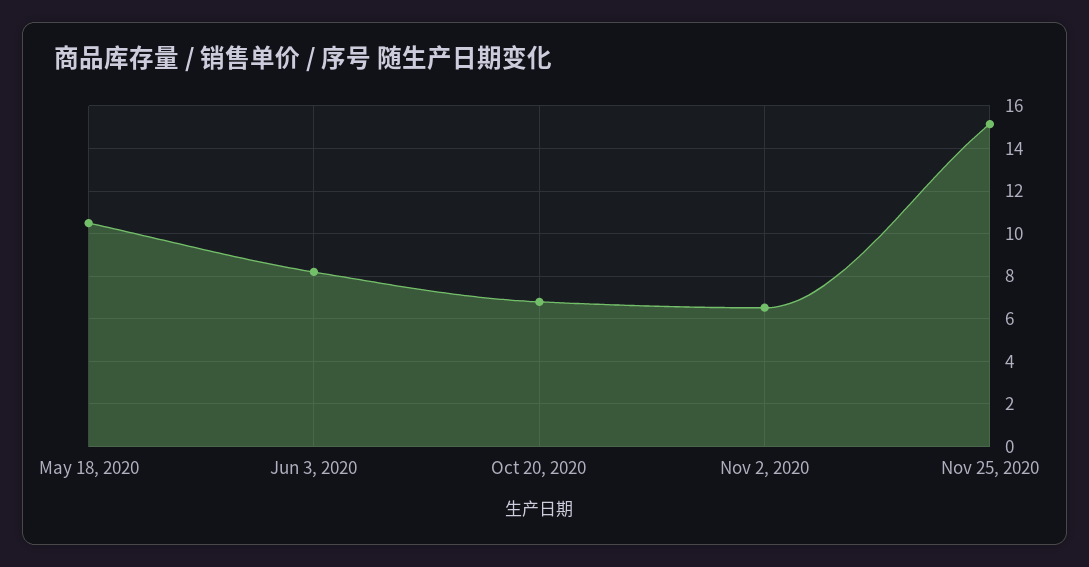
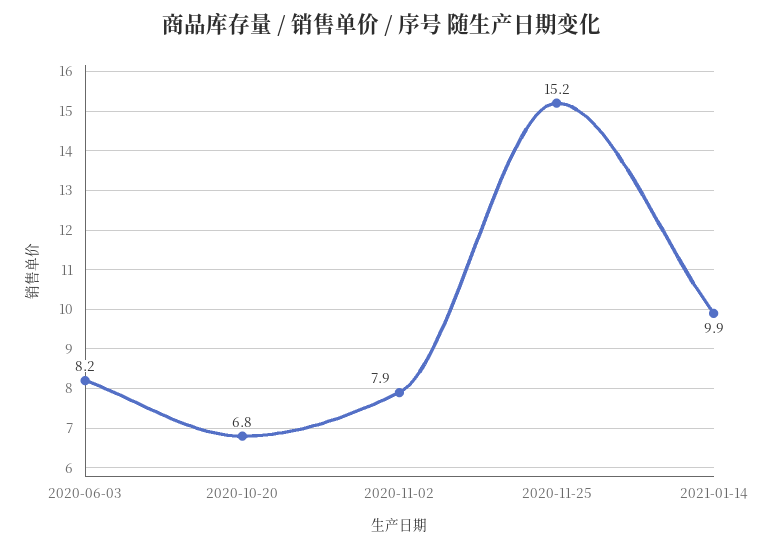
May 18, 2020: 10.5 -> none
Nov 2, 2020: 6.5 -> 7.9
2021-01-14: none -> 9.9

